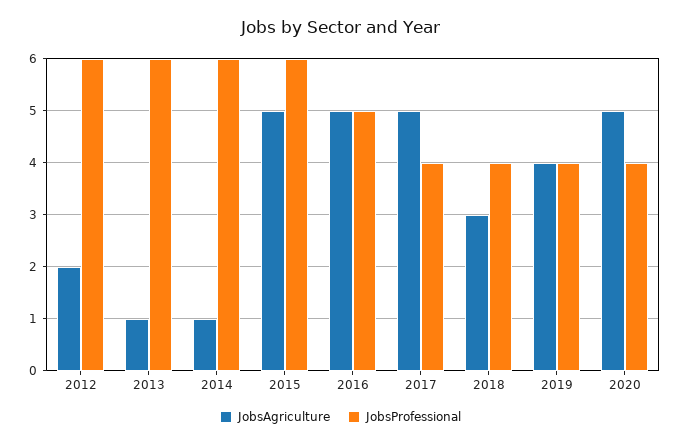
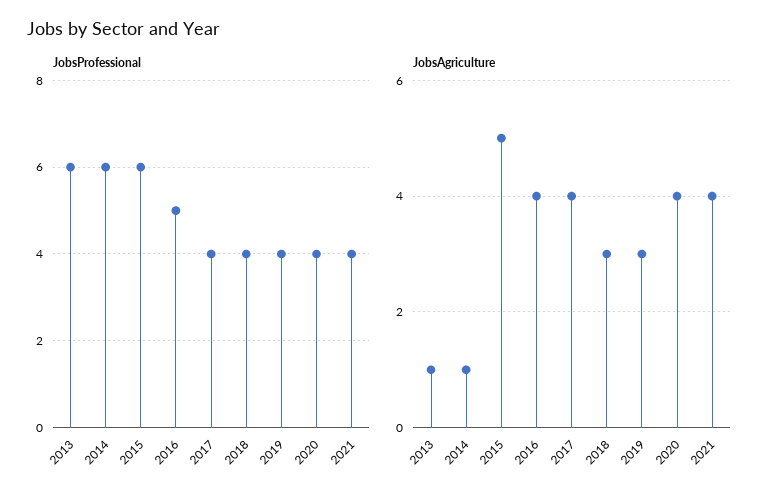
JobsAgriculture, 2012: 2 -> none
JobsProfessional, 2012: 6 -> none
JobsAgriculture, 2016: 5 -> 4
JobsAgriculture, 2017: 5 -> 4
JobsAgriculture, 2019: 4 -> 3
JobsAgriculture, 2020: 5 -> 4
JobsProfessional, 2021: none -> 4
JobsAgriculture, 2021: none -> 4

